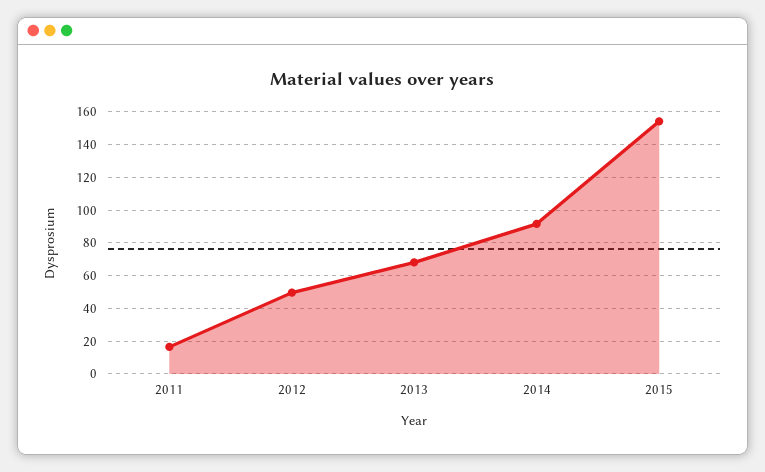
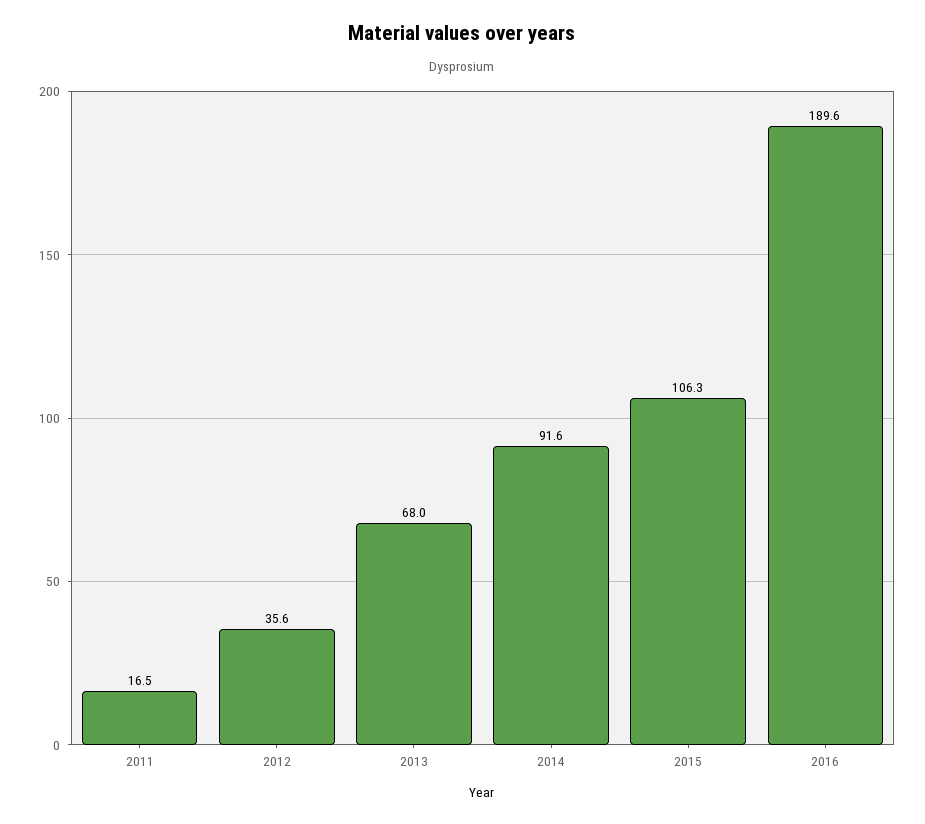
2012: 50 -> 35.6
2015: 155 -> 106.3
2016: none -> 189.6

